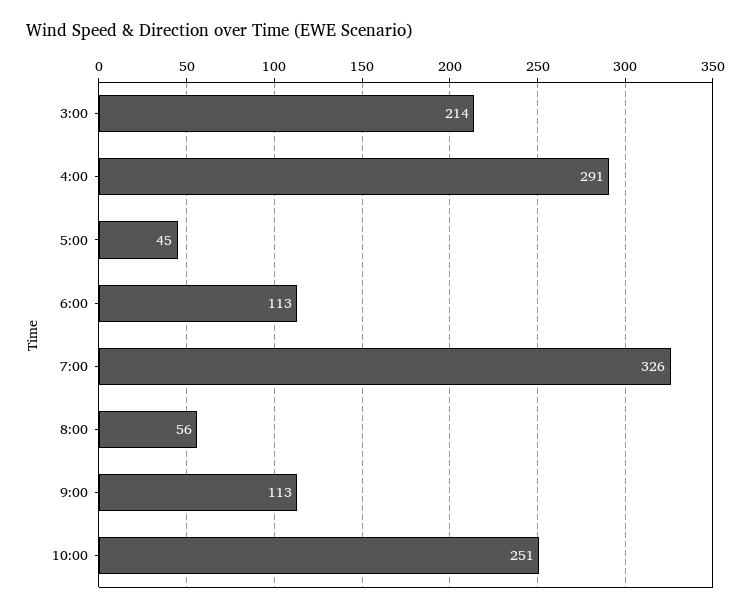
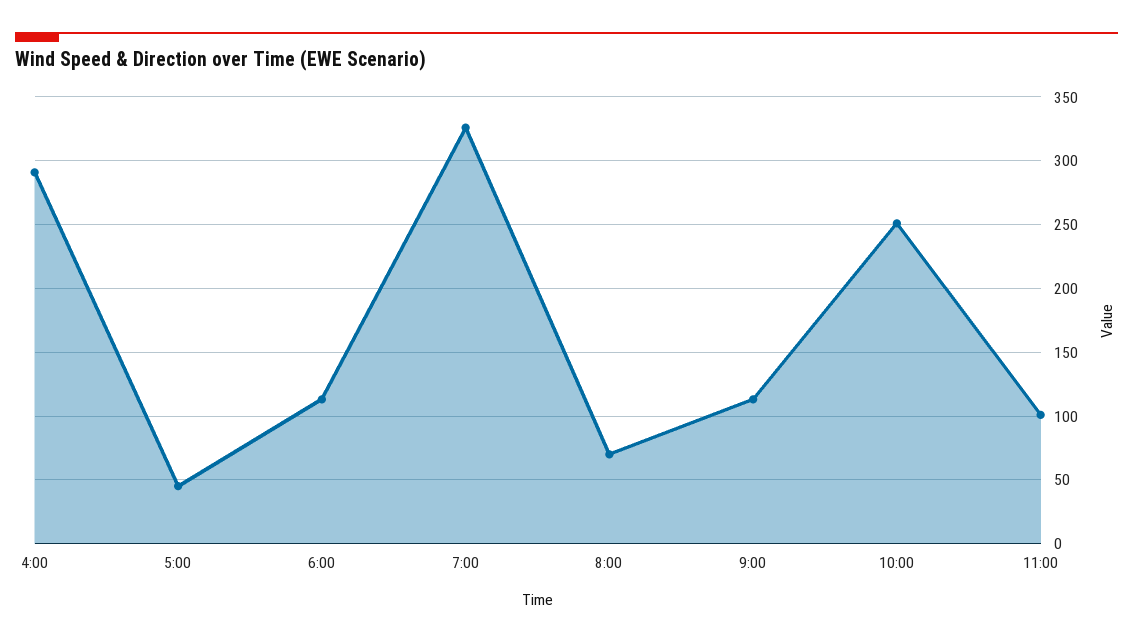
3:00: 214 -> none
8:00: 56 -> 70
11:00: none -> 100

